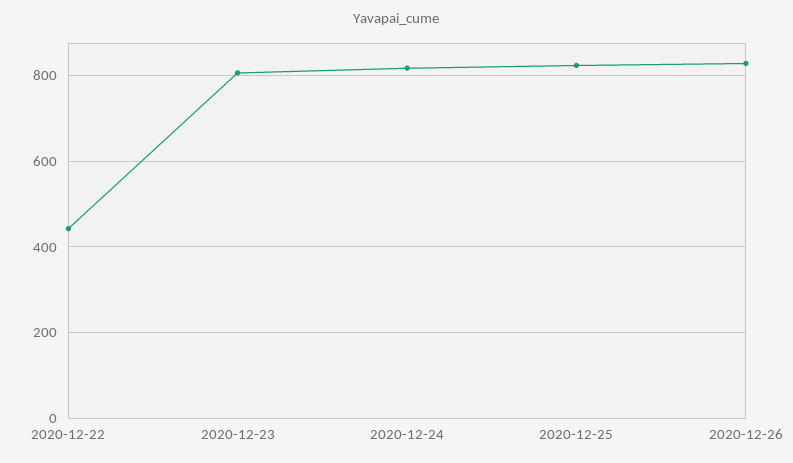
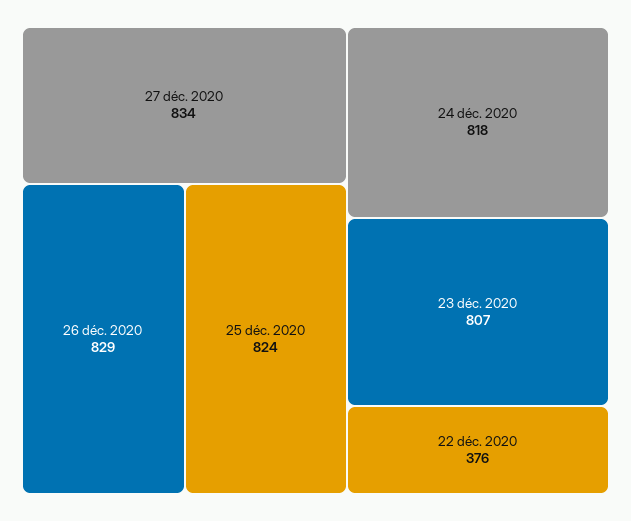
2020-12-22: 440 -> 376
27 déc. 2020: none -> 834

